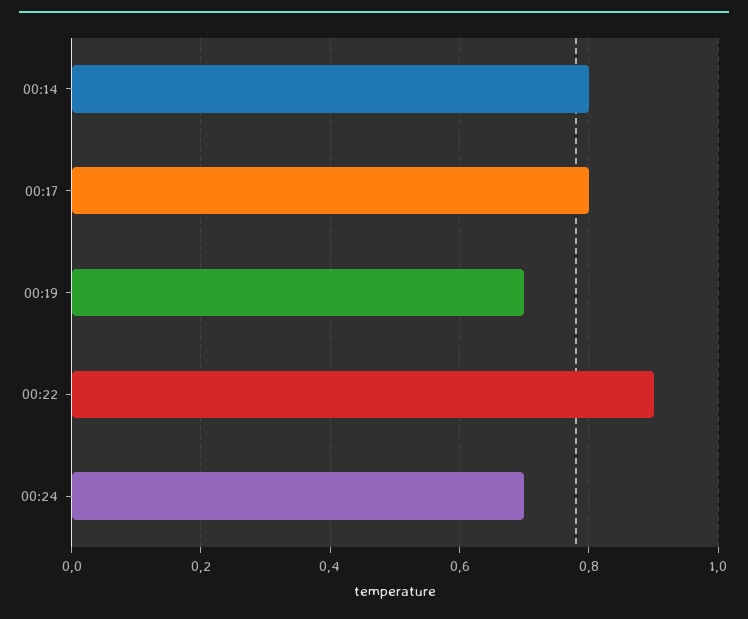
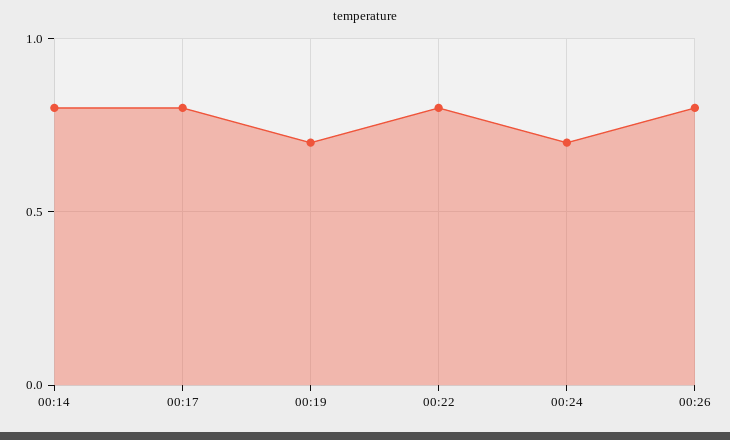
00:22: 0.9 -> 0.8
00:26: none -> 0.8

